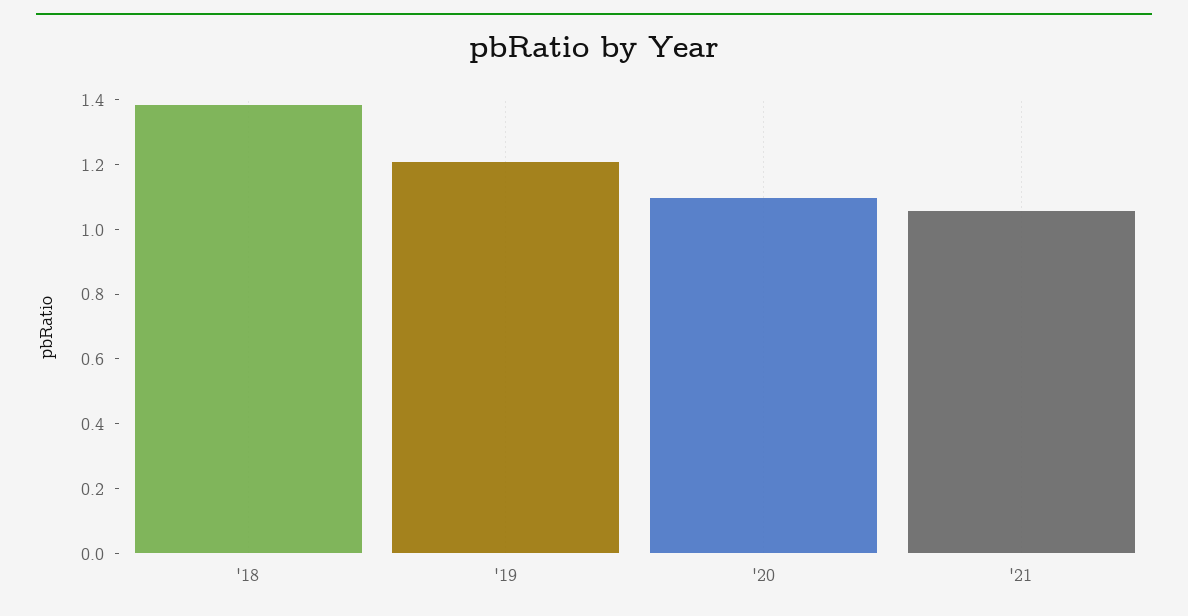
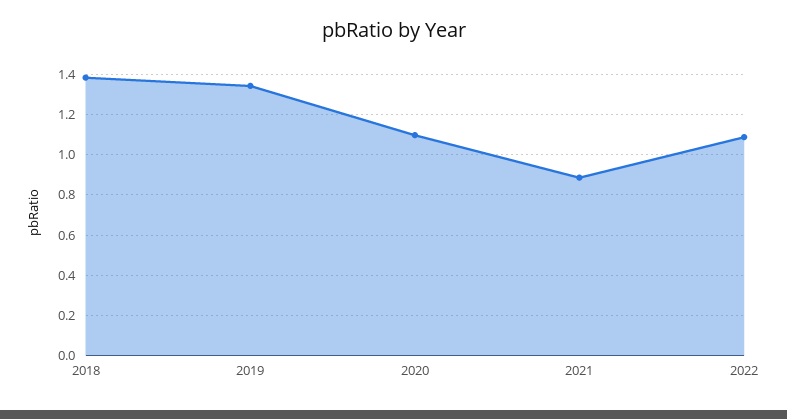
'19: 1.2 -> 1.35
'21: 1.05 -> 0.9
2022: none -> 1.1

